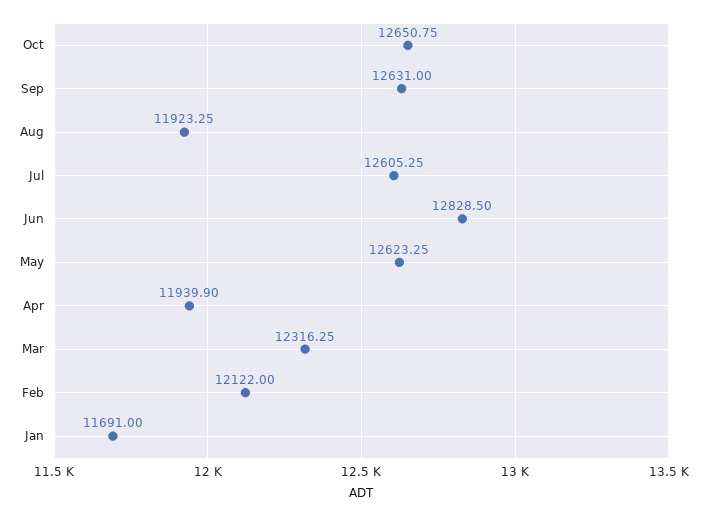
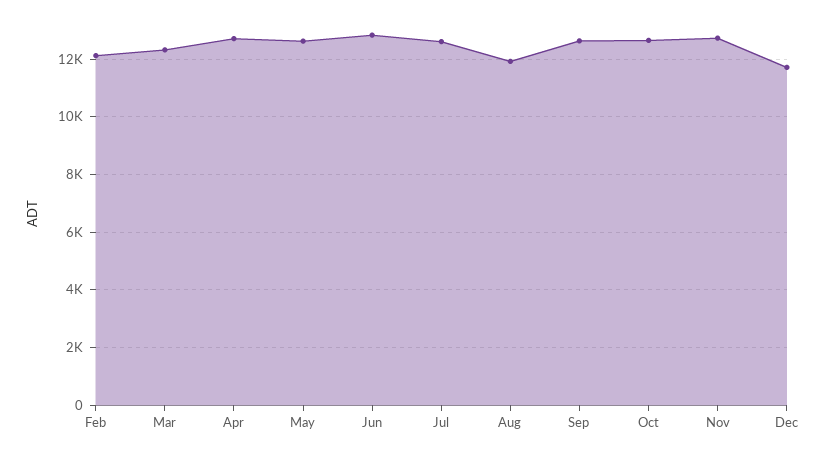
Apr: 11939.9 -> 12750
Jan: 11691 -> none
Nov: none -> 12750
Dec: none -> 11750

